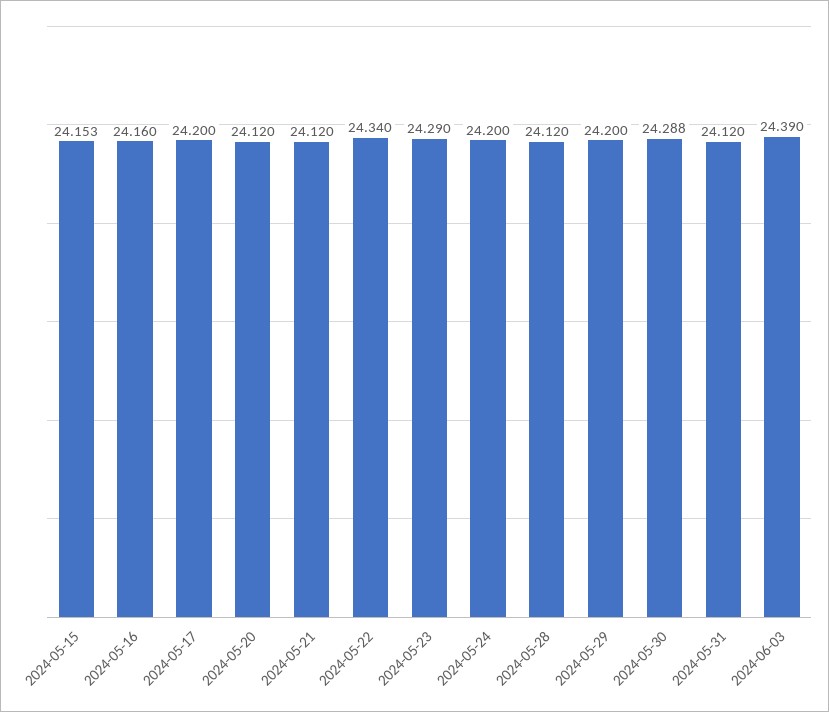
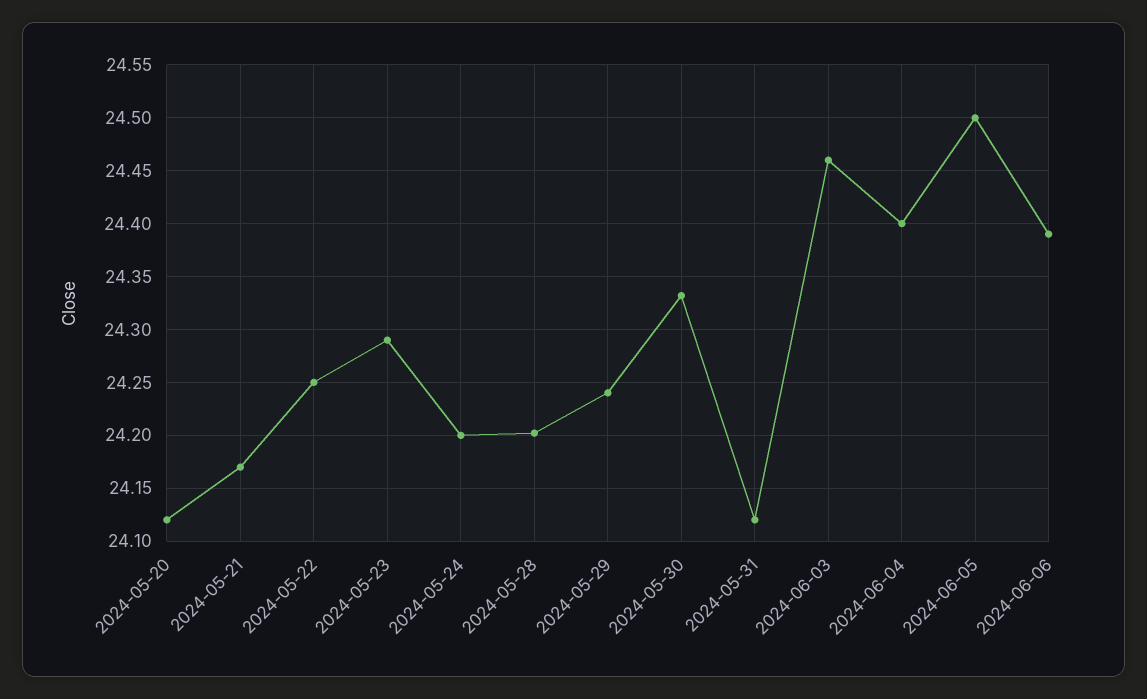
2024-05-15: 24.153 -> none
2024-05-16: 24.16 -> none
2024-05-17: 24.2 -> none
2024-05-21: 24.12 -> 24.17
2024-05-22: 24.34 -> 24.25
2024-05-28: 24.12 -> 24.2
2024-05-29: 24.2 -> 24.24
2024-05-30: 24.288 -> 24.33
2024-06-03: 24.39 -> 24.46
2024-06-04: none -> 24.4
2024-06-05: none -> 24.5
2024-06-06: none -> 24.39

